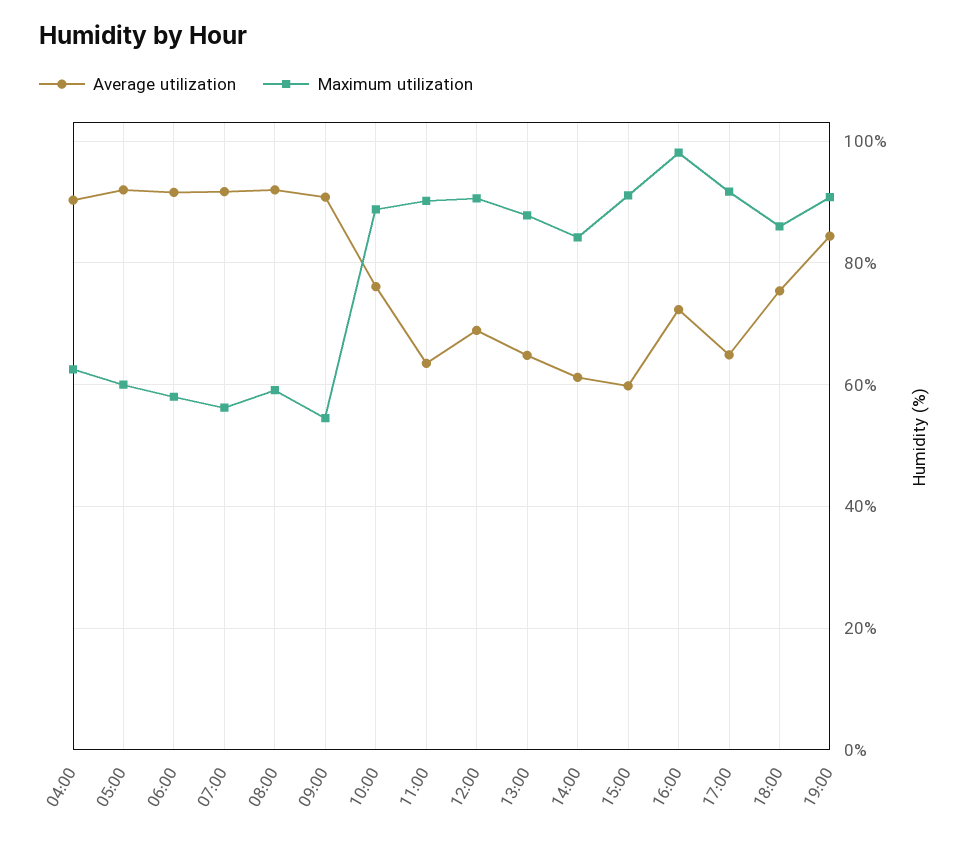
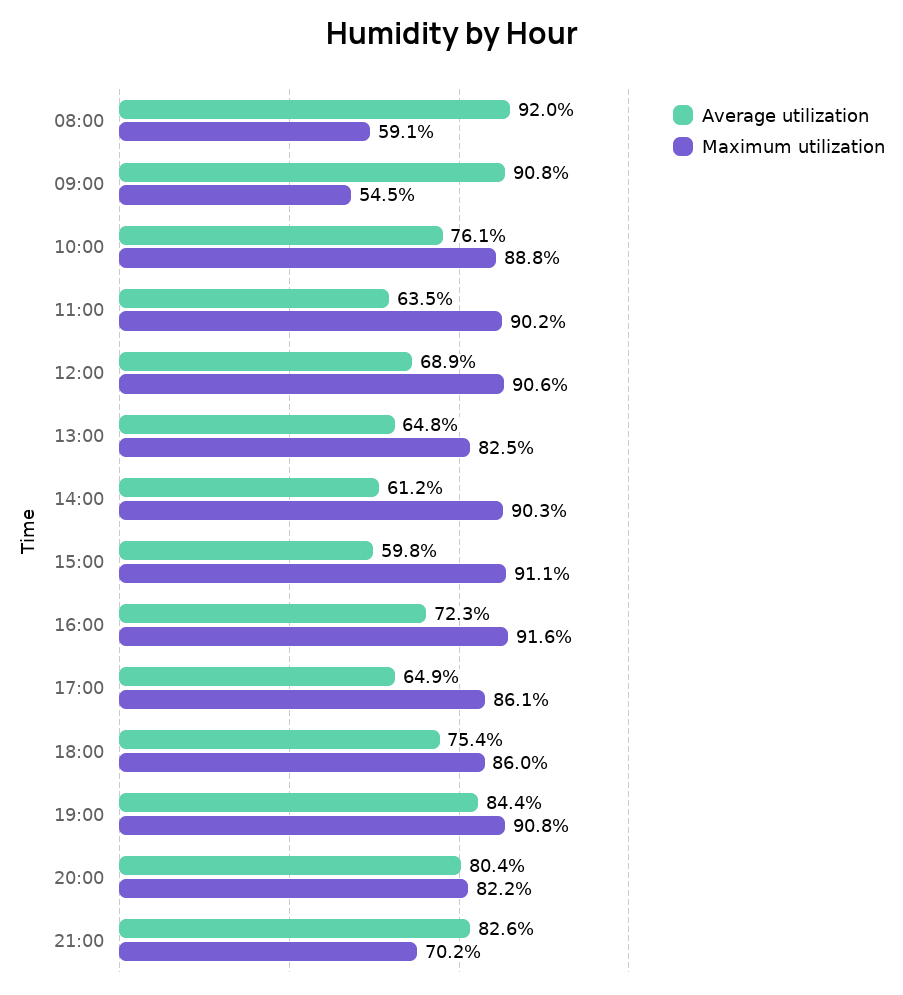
Average utilization, 04:00: 90 -> none
Maximum utilization, 04:00: 62 -> none
Average utilization, 05:00: 92 -> none
Maximum utilization, 05:00: 60 -> none
Average utilization, 06:00: 92 -> none
Maximum utilization, 06:00: 58 -> none
Average utilization, 07:00: 92 -> none
Maximum utilization, 07:00: 56 -> none
Maximum utilization, 13:00: 88 -> 82.5
Maximum utilization, 14:00: 84 -> 90.3
Maximum utilization, 16:00: 98 -> 91.6
Maximum utilization, 17:00: 92 -> 86.1
Average utilization, 20:00: none -> 80.4
Maximum utilization, 20:00: none -> 82.2
Average utilization, 21:00: none -> 82.6
Maximum utilization, 21:00: none -> 70.2

